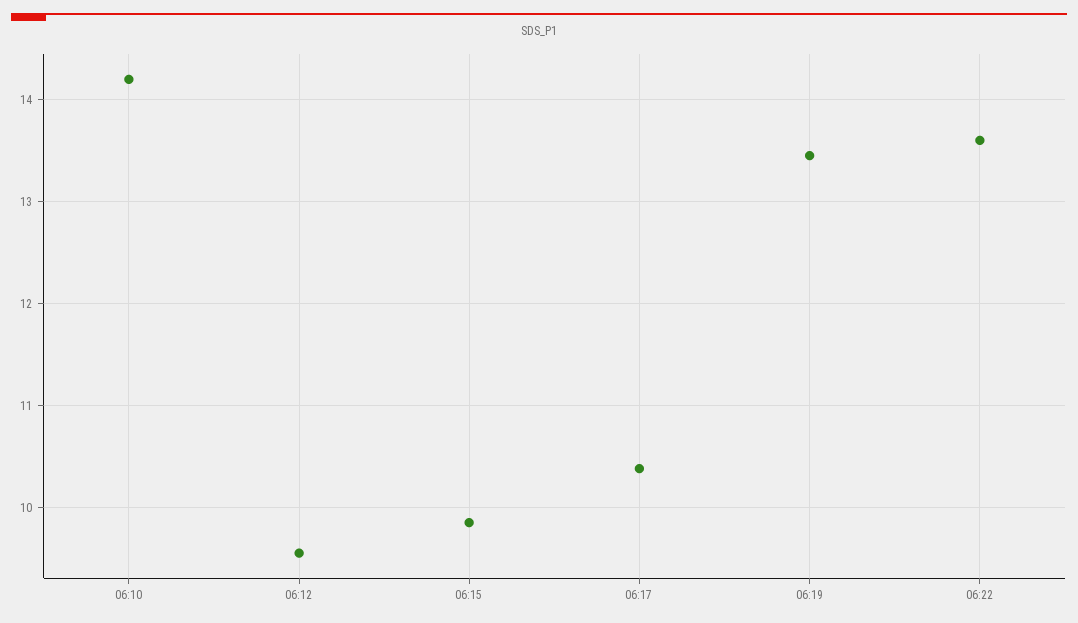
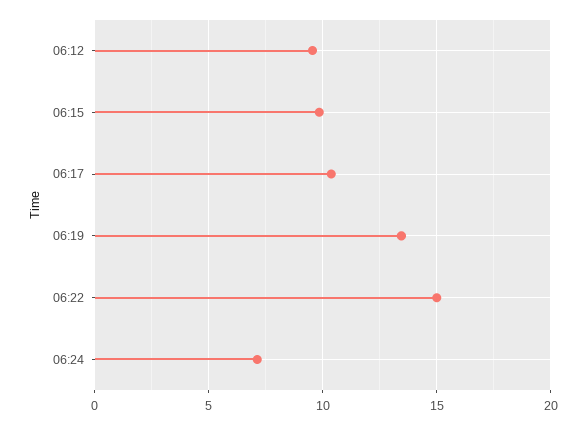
06:10: 14.2 -> none
06:22: 13.6 -> 15
06:24: none -> 7

